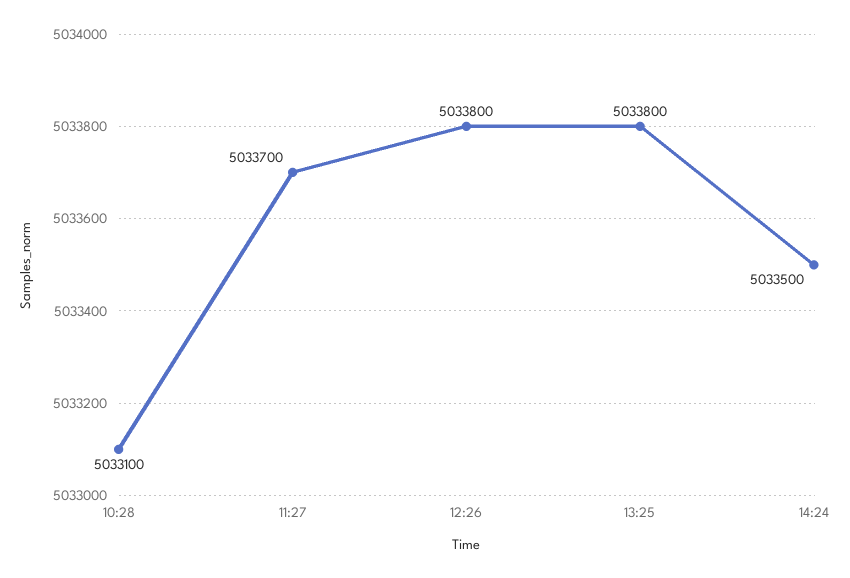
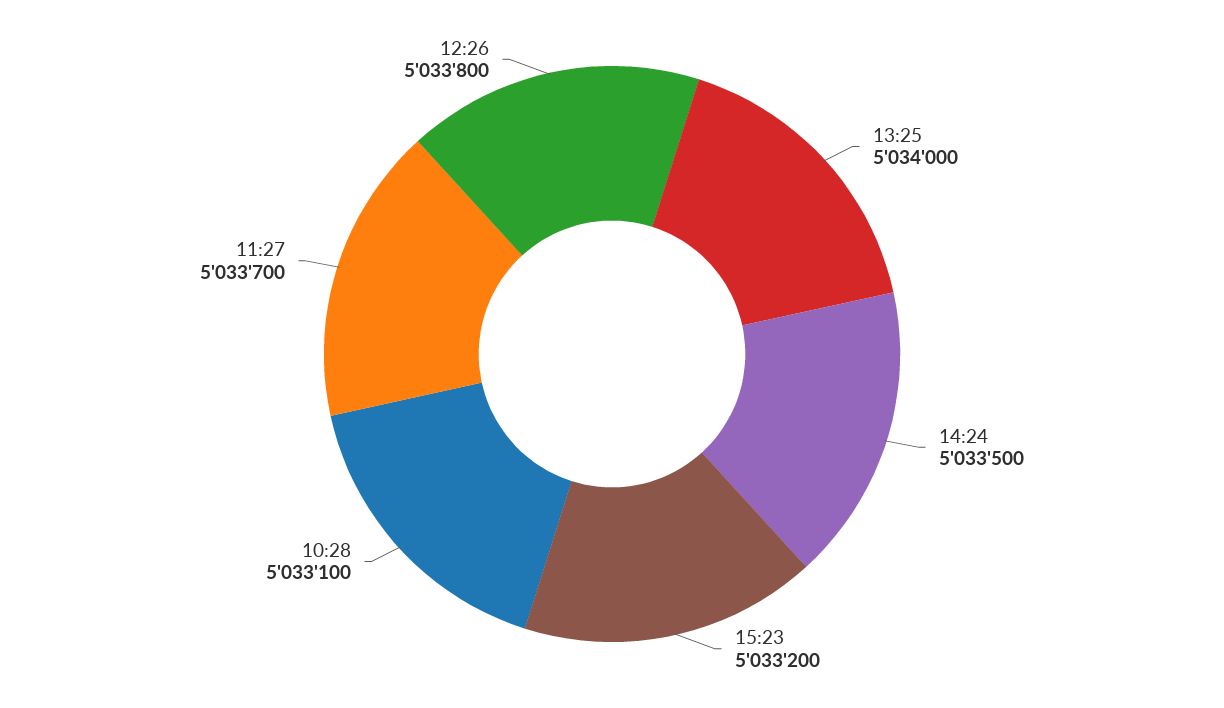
13:25: 5033800 -> 5034000
15:23: none -> 5033200

